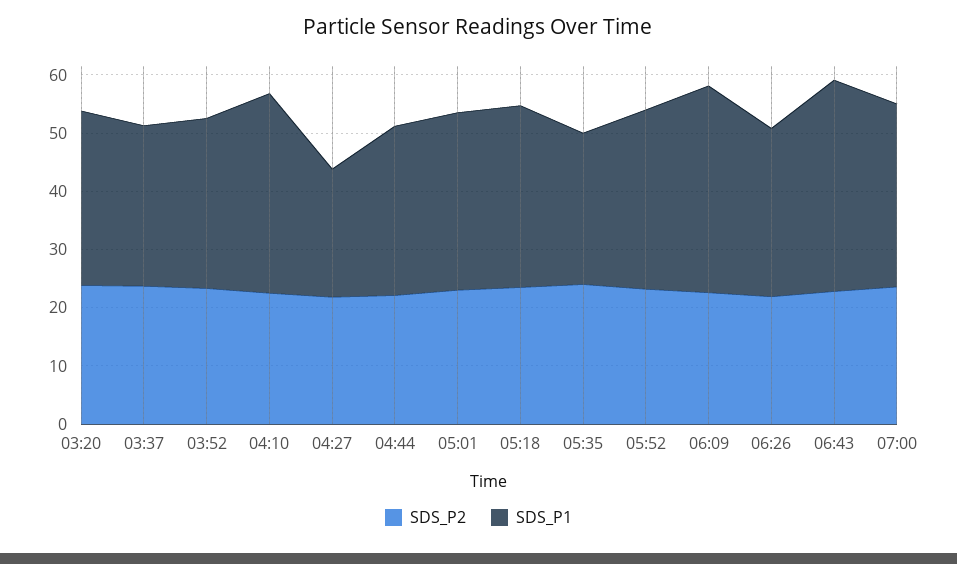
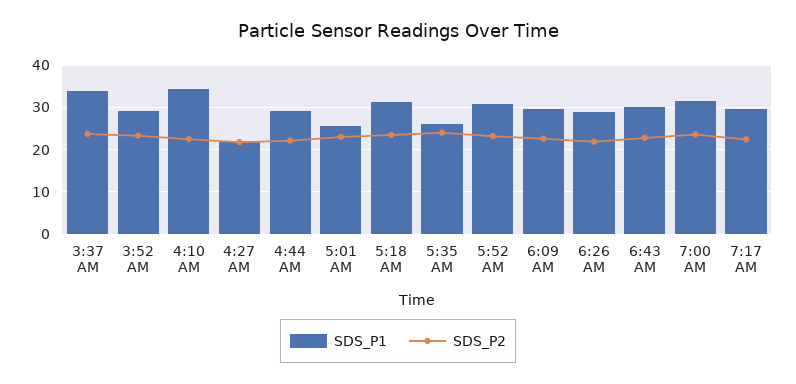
SDS_P2, 03:20: 24 -> none
SDS_P1, 03:20: 30 -> none
SDS_P1, 03:37: 28 -> 34
SDS_P1, 05:01: 30 -> 26
SDS_P1, 06:09: 36 -> 30
SDS_P1, 06:43: 36 -> 30
SDS_P1, 7:17 AM: none -> 30
SDS_P2, 7:17 AM: none -> 22

